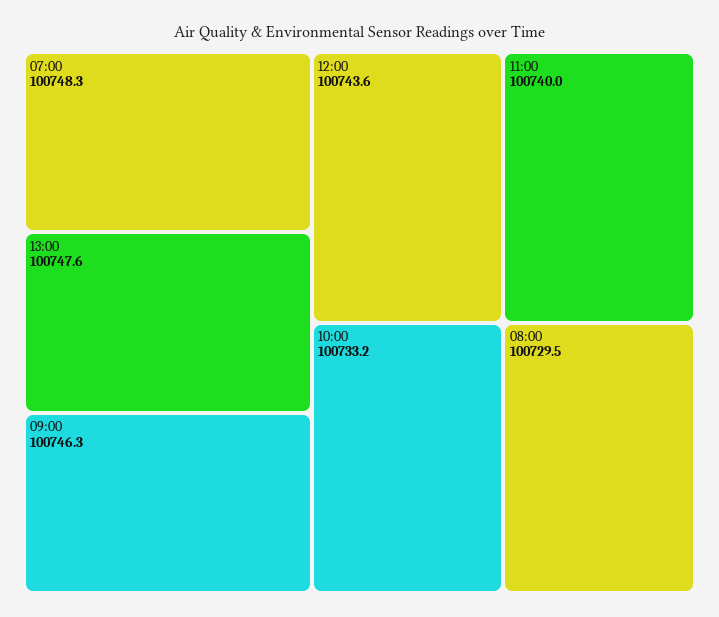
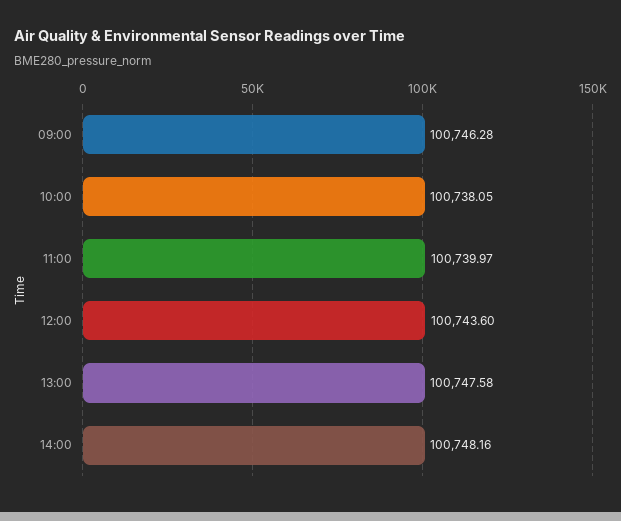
07:00: 100748.3 -> none
10:00: 100733.2 -> 100738.05
08:00: 100729.5 -> none
14:00: none -> 100748.16

